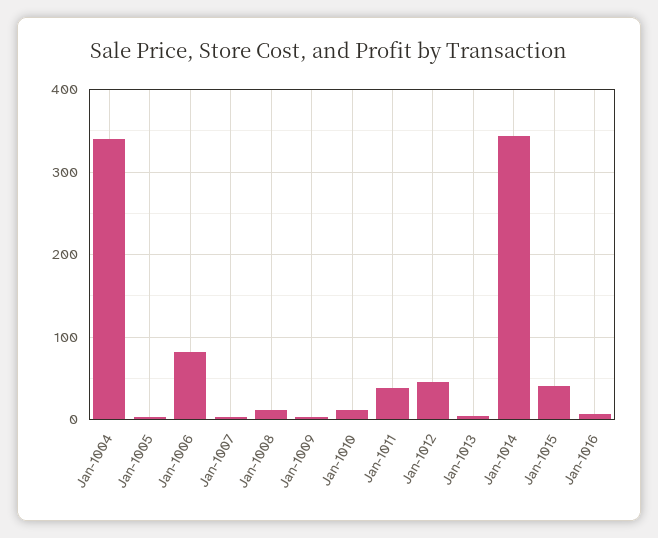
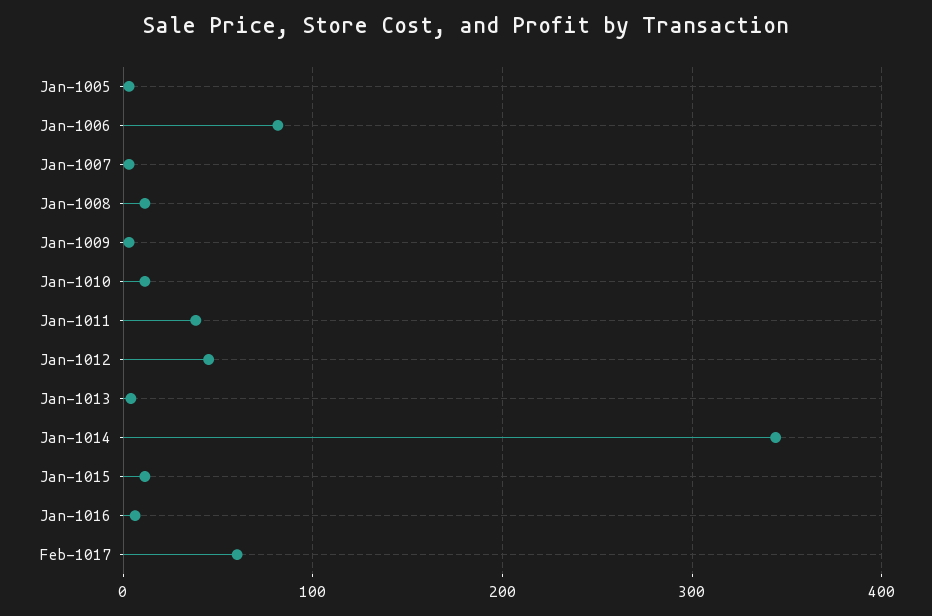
Jan-1004: 340 -> none
Jan-1015: 40 -> 10
Feb-1017: none -> 60

